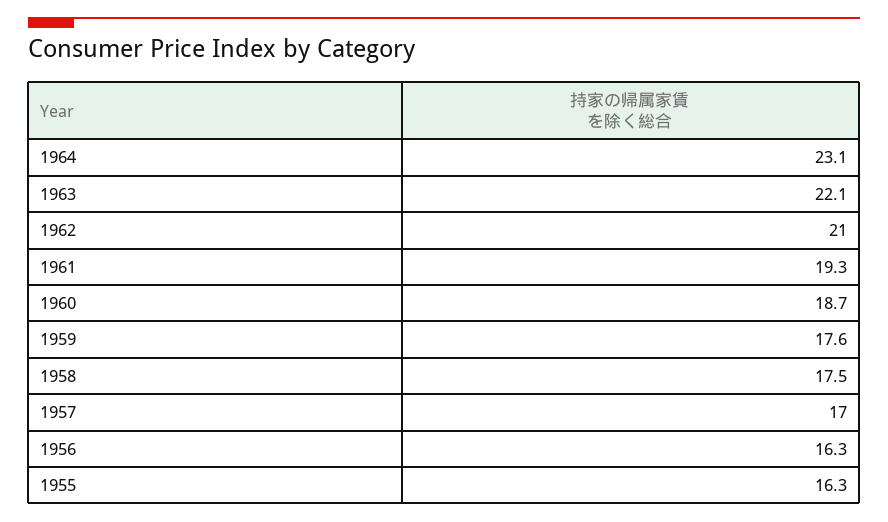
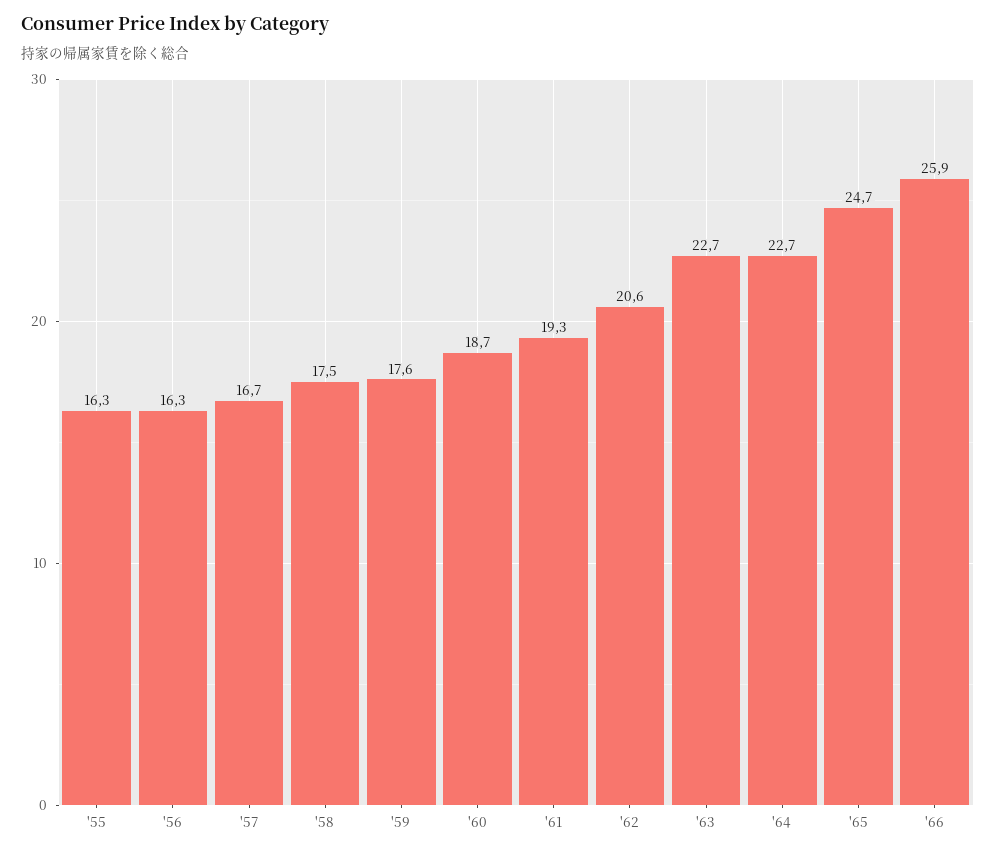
1964: 23.1 -> 22.7
1963: 22.1 -> 22.7
1962: 21 -> 20.6
1957: 17 -> 16.7
'65: none -> 24.7
'66: none -> 25.9

